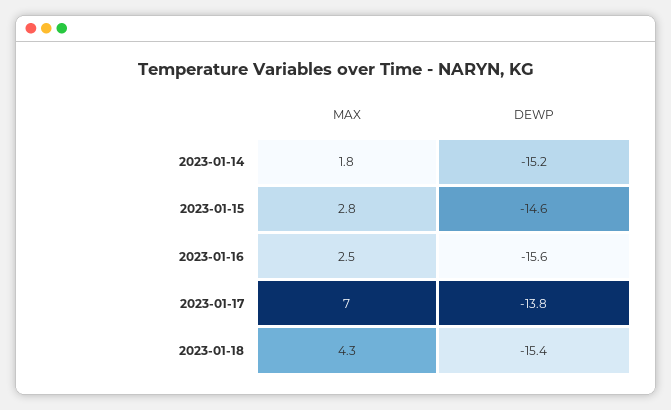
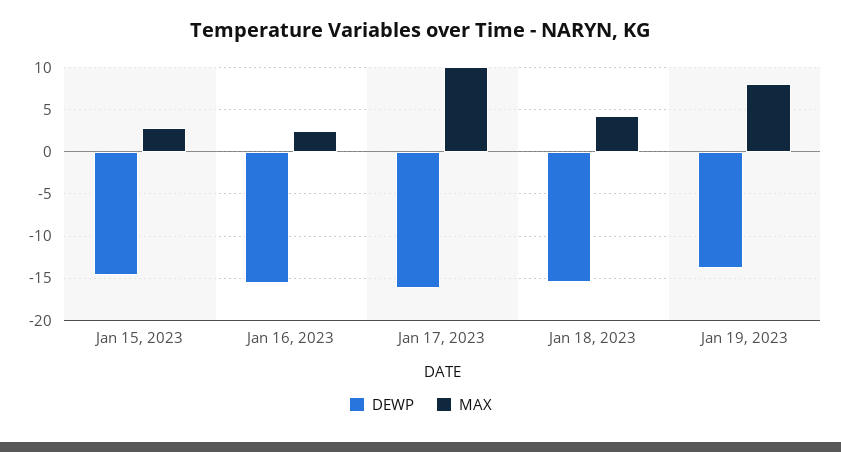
MAX, 2023-01-14: 1.8 -> none
DEWP, 2023-01-14: -15.2 -> none
MAX, 2023-01-17: 7 -> 10
DEWP, 2023-01-17: -13.8 -> -16
DEWP, Jan 19, 2023: none -> -14
MAX, Jan 19, 2023: none -> 8

